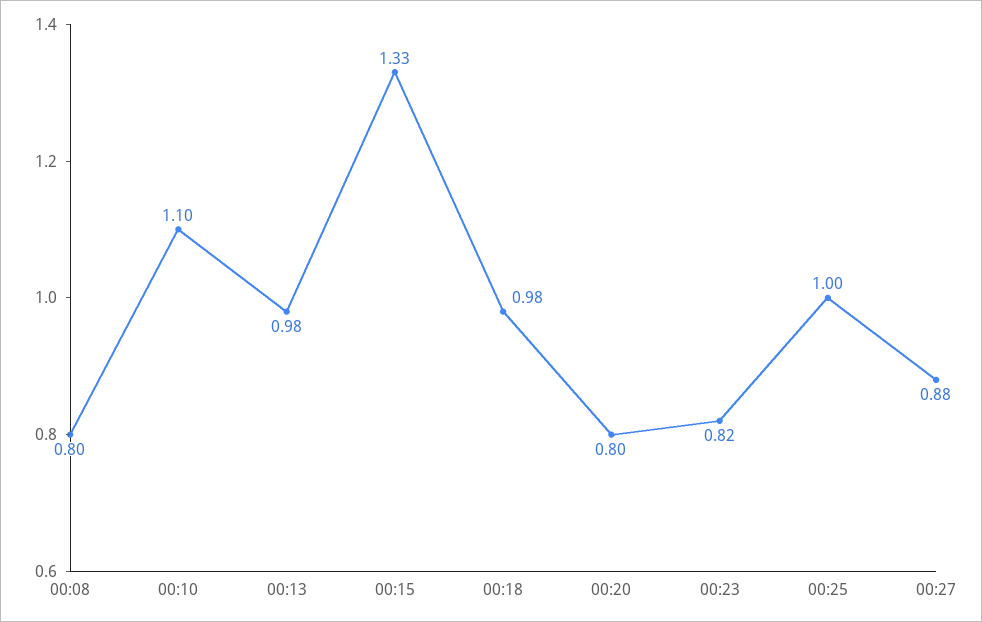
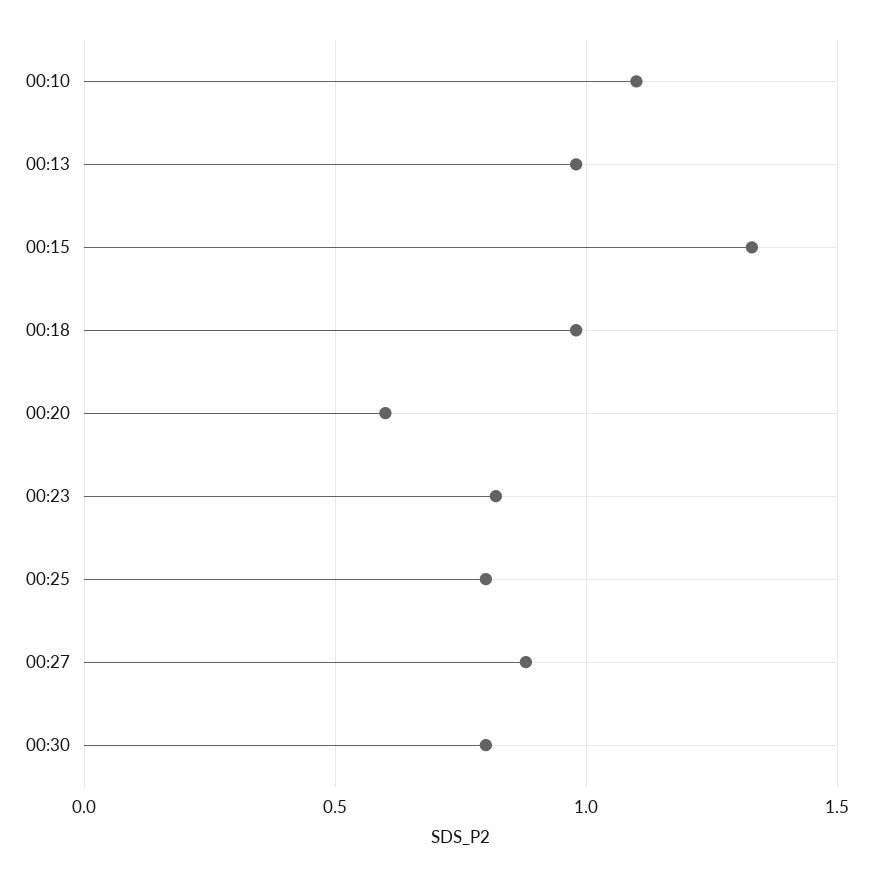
00:08: 0.8 -> none
00:20: 0.8 -> 0.6
00:25: 1 -> 0.8
00:30: none -> 0.8

